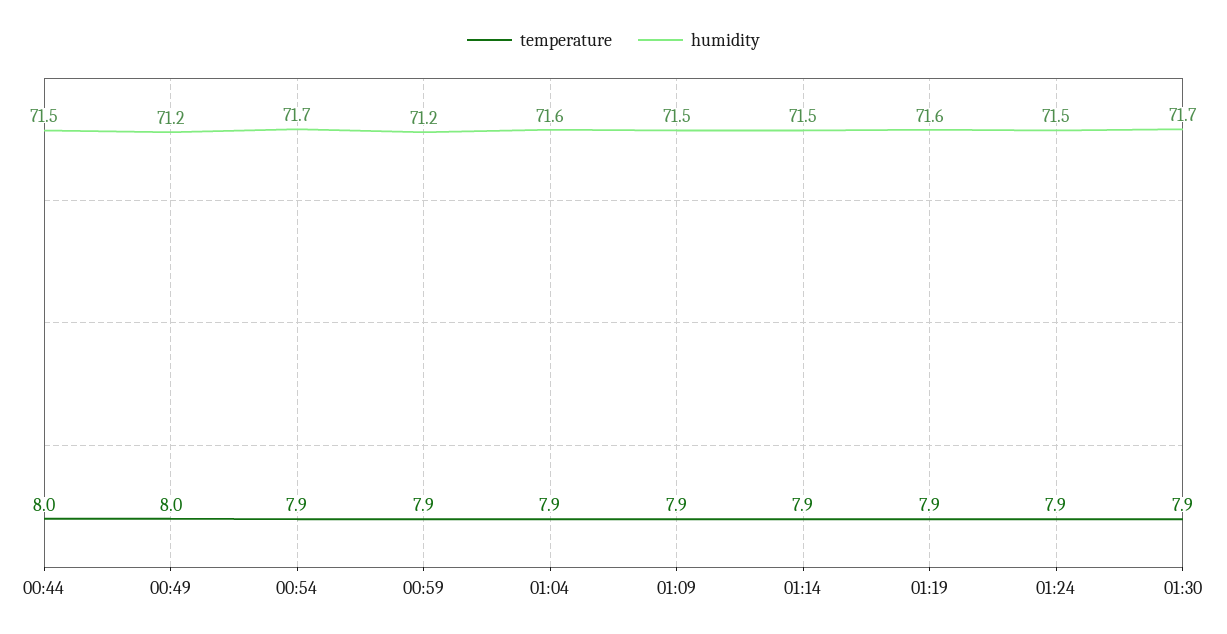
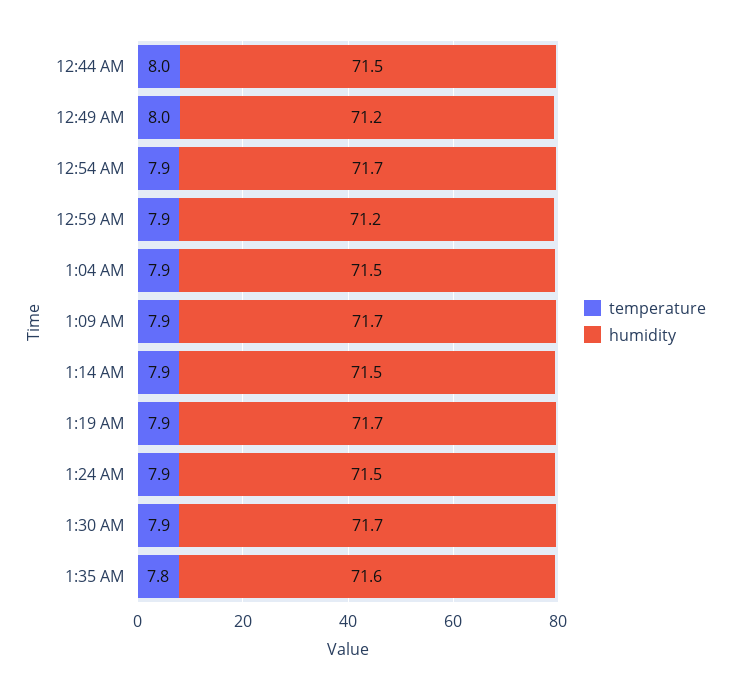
humidity, 01:04: 71.6 -> 71.5
humidity, 01:09: 71.5 -> 71.7
humidity, 01:19: 71.6 -> 71.7
temperature, 1:35 AM: none -> 7.8
humidity, 1:35 AM: none -> 71.6

